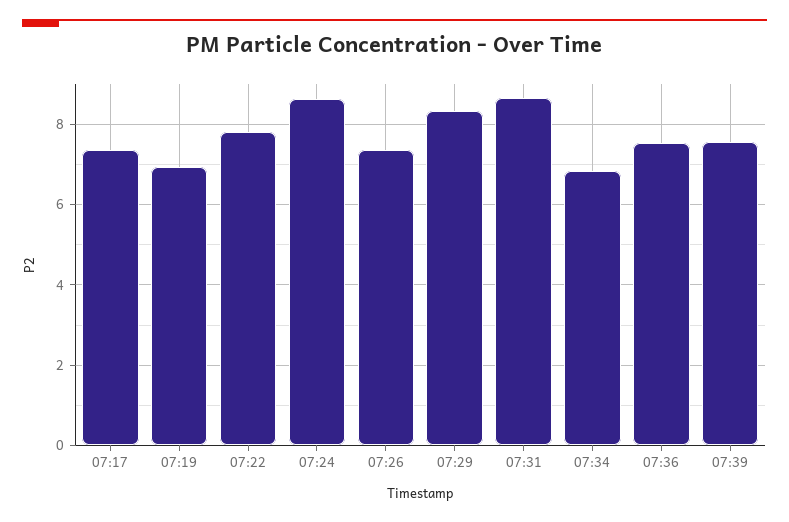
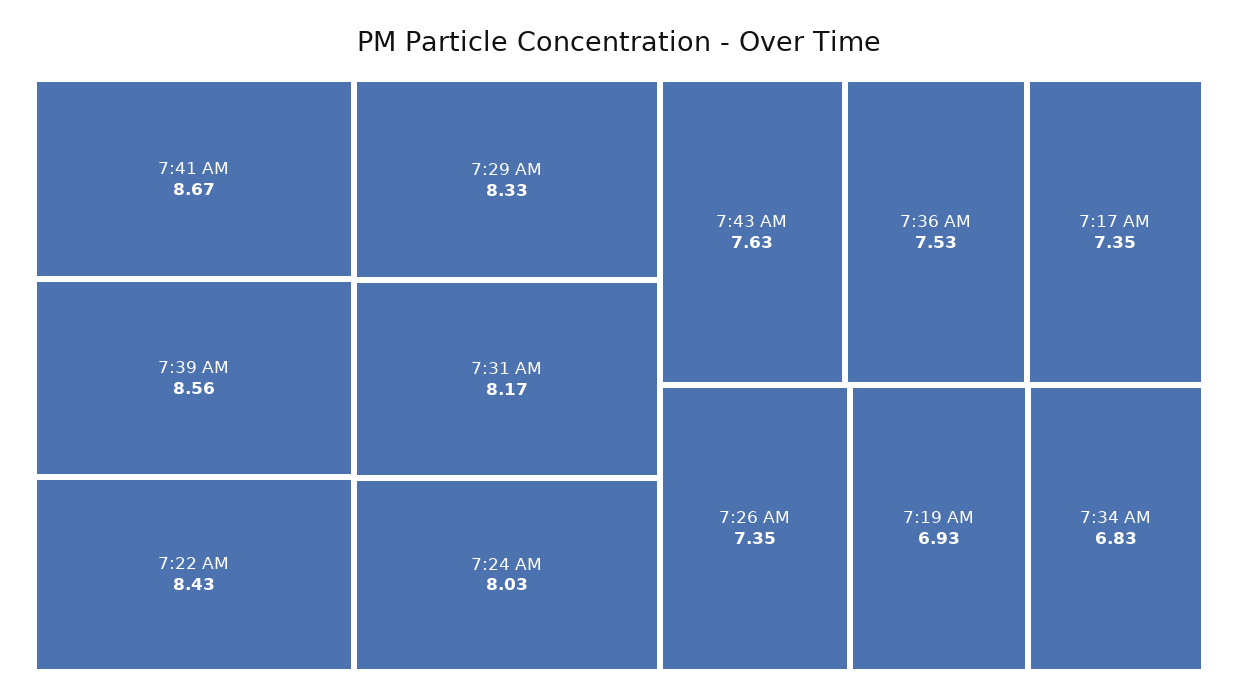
07:22: 7.8 -> 8.43
07:24: 8.6 -> 8.03
07:31: 8.6 -> 8.17
07:39: 7.6 -> 8.56
7:41 AM: none -> 8.67
7:43 AM: none -> 7.63

